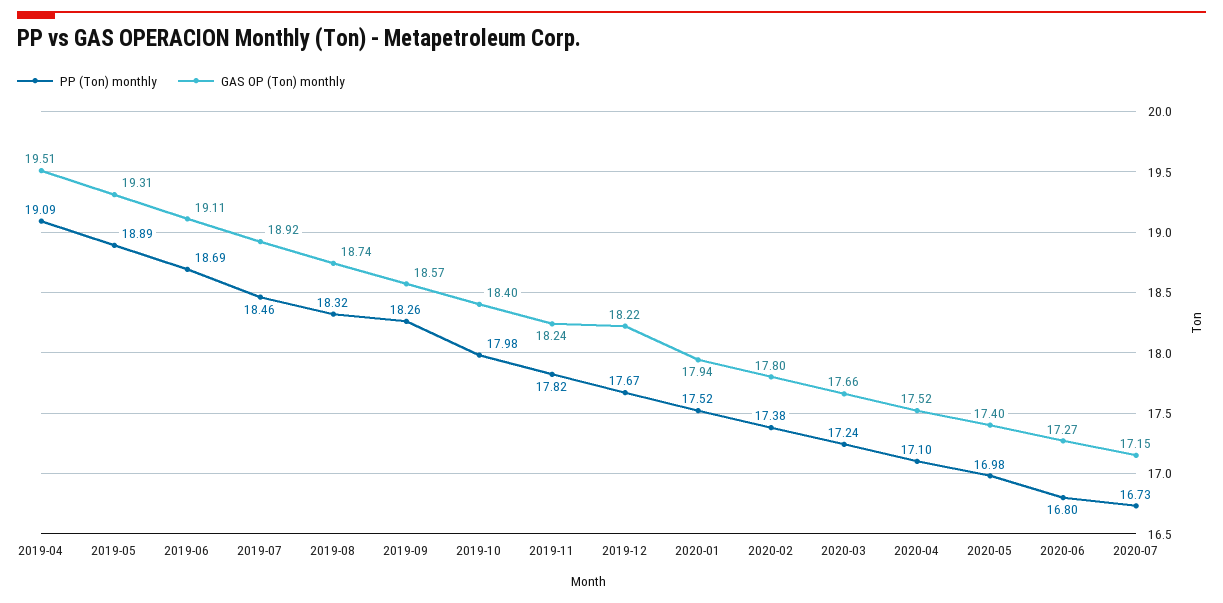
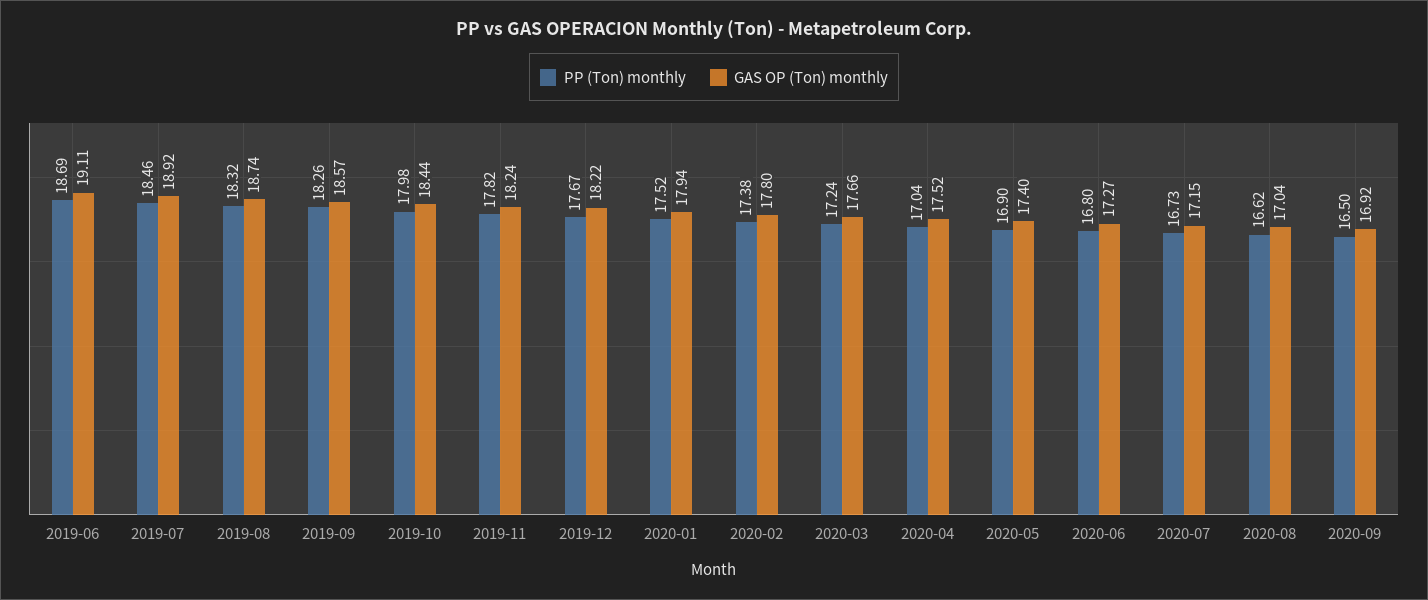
PP (Ton) monthly, 2019-04: 19.09 -> none
GAS OP (Ton) monthly, 2019-04: 19.51 -> none
PP (Ton) monthly, 2019-05: 18.89 -> none
GAS OP (Ton) monthly, 2019-05: 19.31 -> none
GAS OP (Ton) monthly, 2019-10: 18.4 -> 18.44
PP (Ton) monthly, 2020-04: 17.1 -> 17.04
PP (Ton) monthly, 2020-05: 16.98 -> 16.9
PP (Ton) monthly, 2020-08: none -> 16.62
GAS OP (Ton) monthly, 2020-08: none -> 17.04
PP (Ton) monthly, 2020-09: none -> 16.5
GAS OP (Ton) monthly, 2020-09: none -> 16.92

